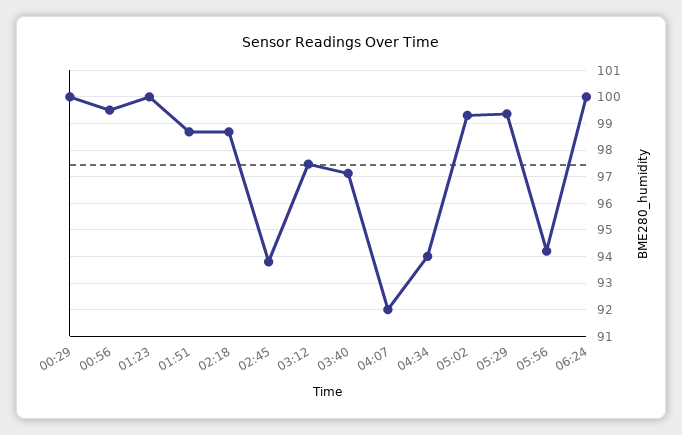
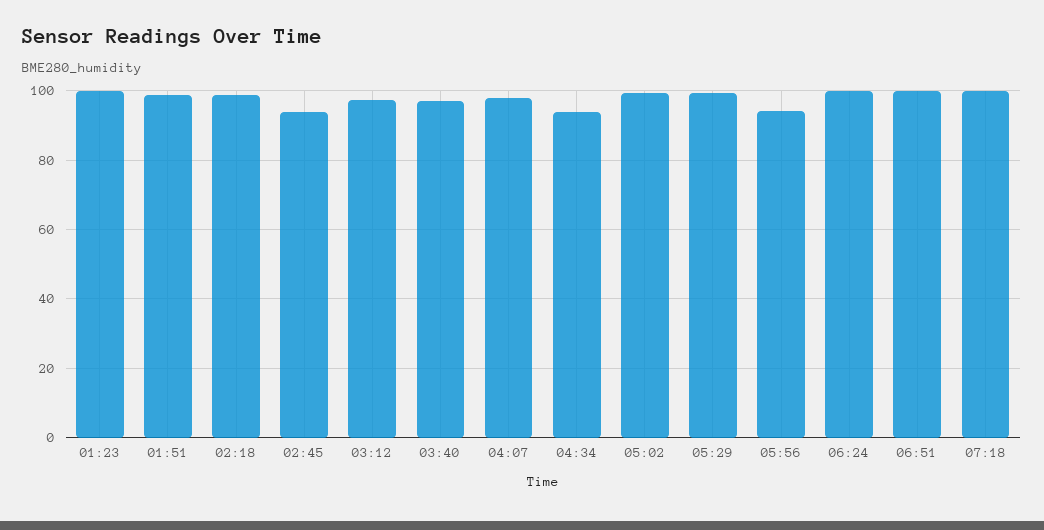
00:29: 100 -> none
00:56: 99.5 -> none
04:07: 92 -> 98
06:51: none -> 100
07:18: none -> 100

